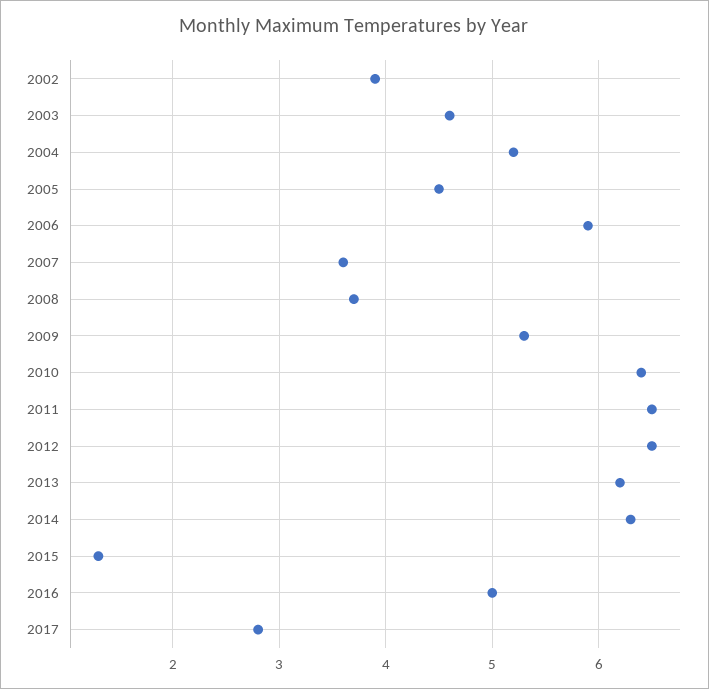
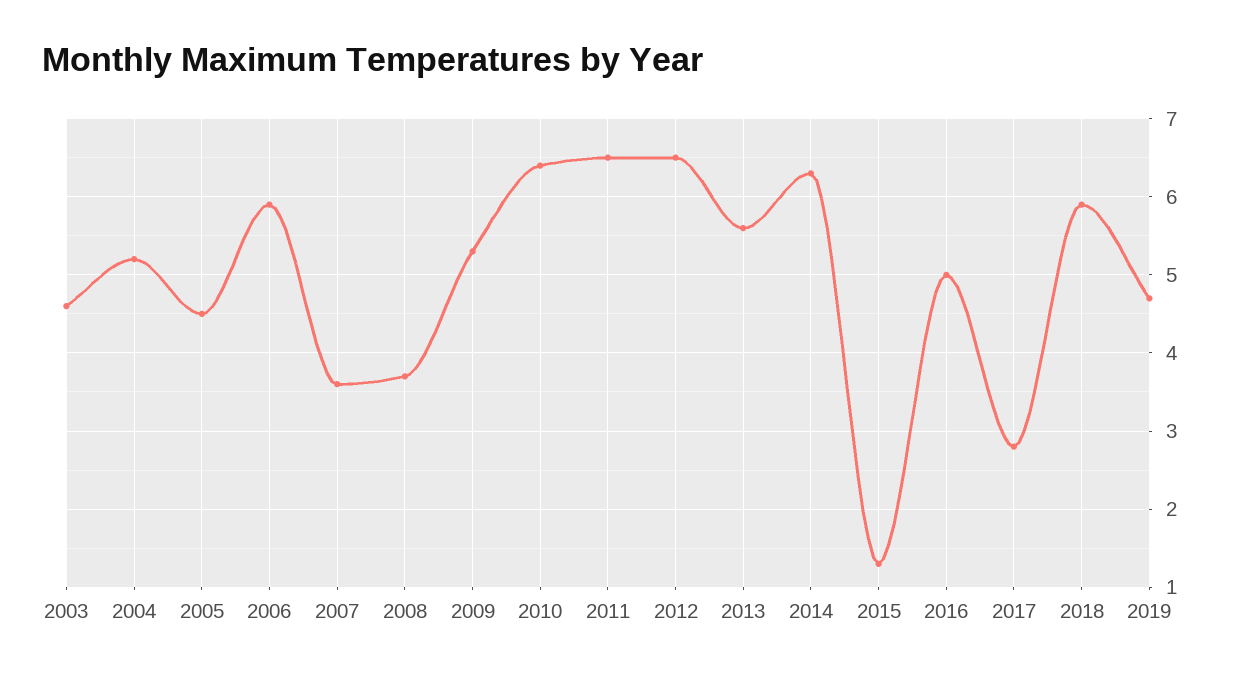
2002: 3.9 -> none
2013: 6.2 -> 5.6
2018: none -> 5.9
2019: none -> 4.7

